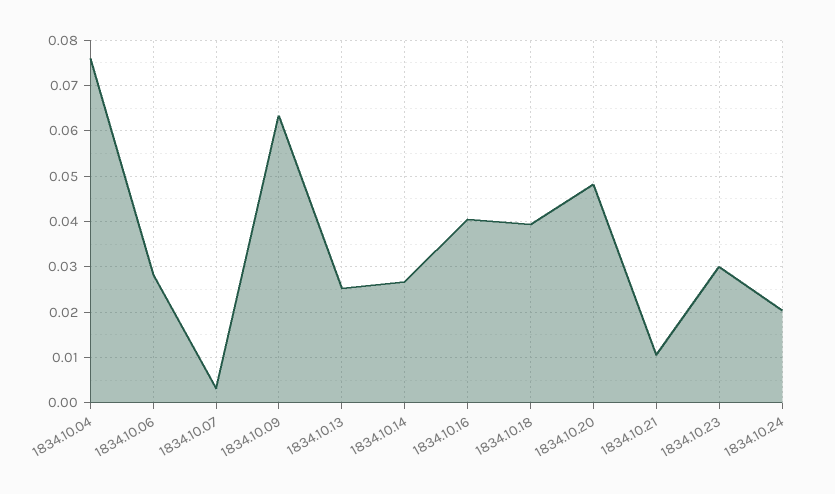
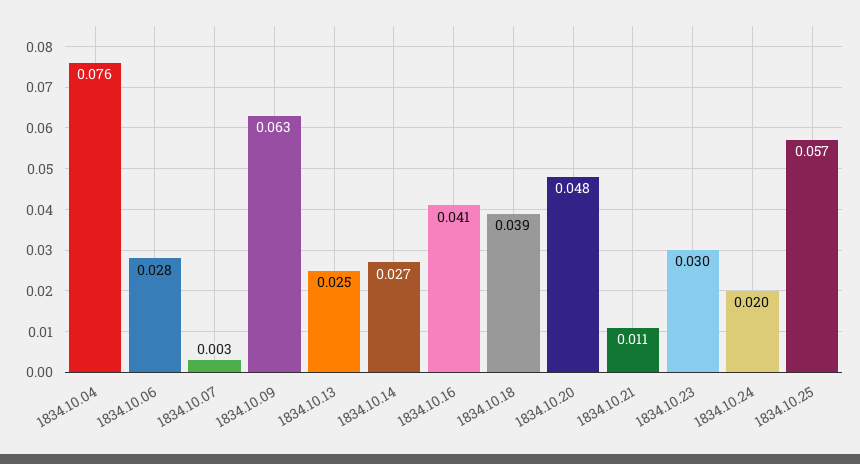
1834.10.25: none -> 0.057

